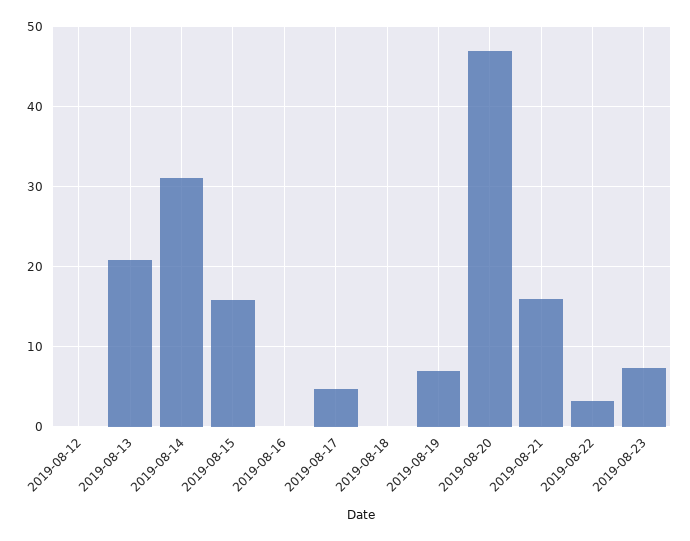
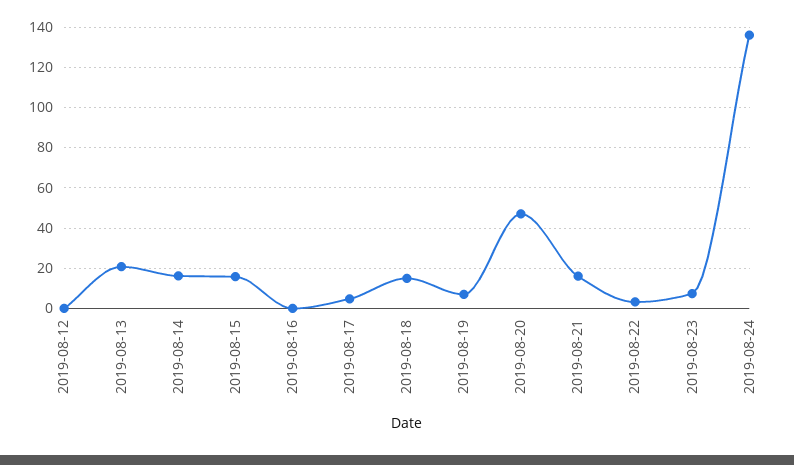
2019-08-14: 31 -> 15
2019-08-18: 0 -> 15
2019-08-24: none -> 135

